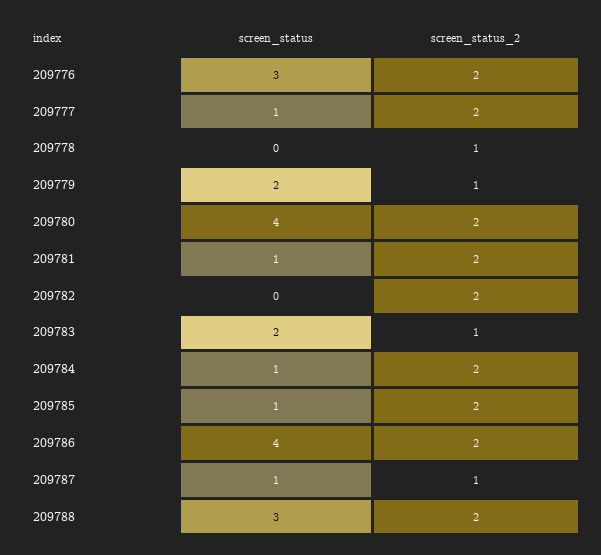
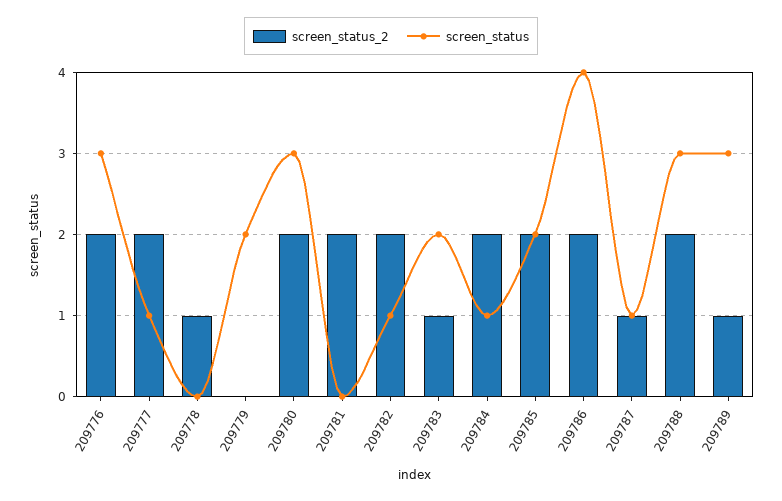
screen_status_2, 209779: 1 -> 0
screen_status, 209780: 4 -> 3
screen_status, 209781: 1 -> 0
screen_status, 209782: 0 -> 1
screen_status, 209785: 1 -> 2
screen_status_2, 209789: none -> 1
screen_status, 209789: none -> 3

